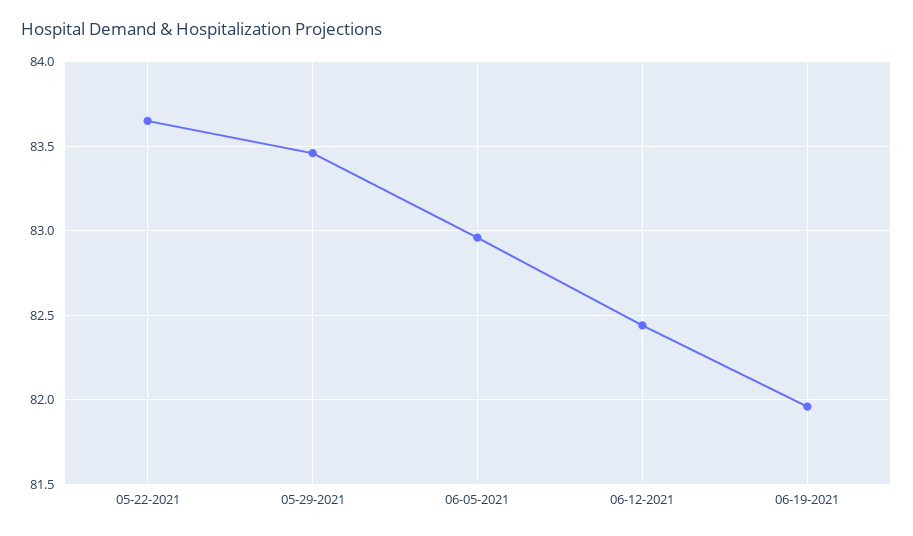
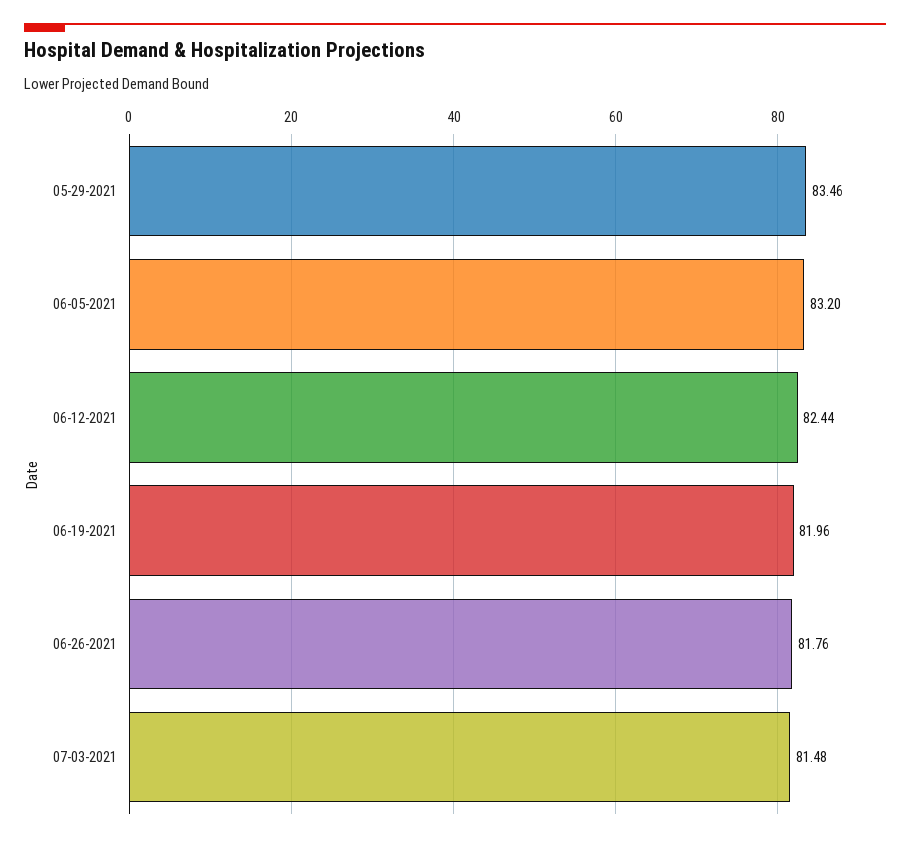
05-22-2021: 83.65 -> none
06-05-2021: 82.95 -> 83.2
06-26-2021: none -> 81.76
07-03-2021: none -> 81.48

